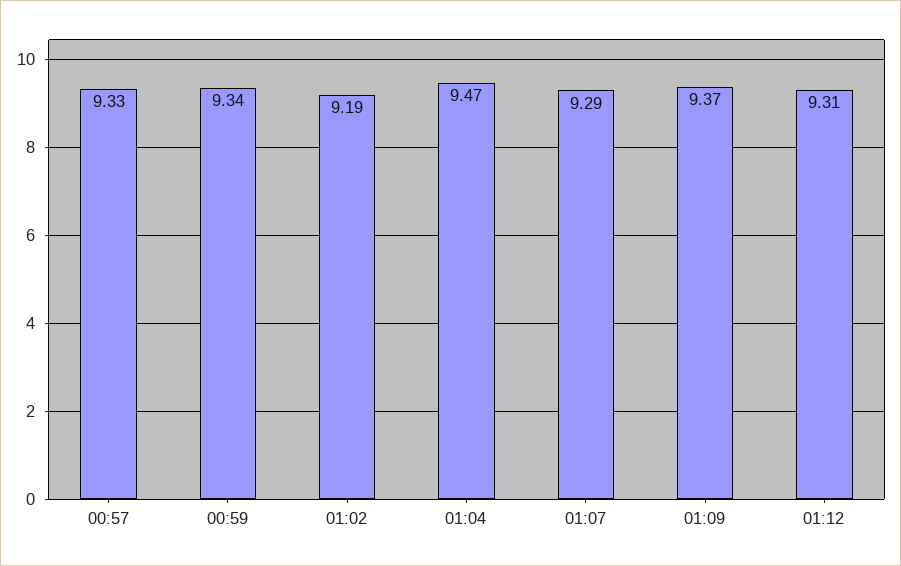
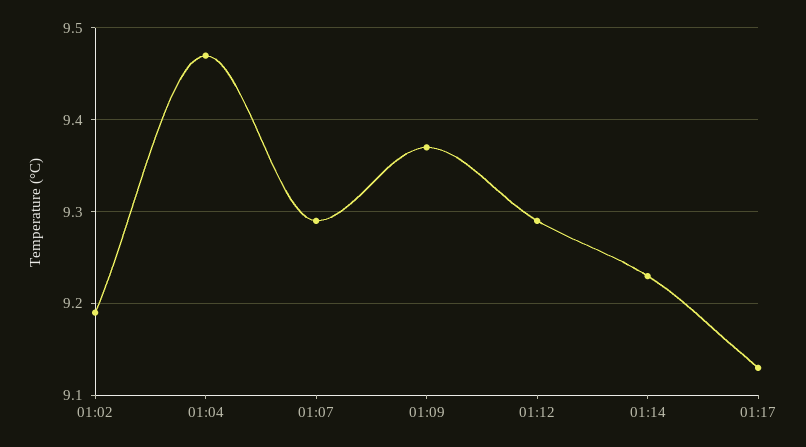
00:57: 9.33 -> none
00:59: 9.34 -> none
01:12: 9.31 -> 9.29
01:14: none -> 9.23
01:17: none -> 9.13

